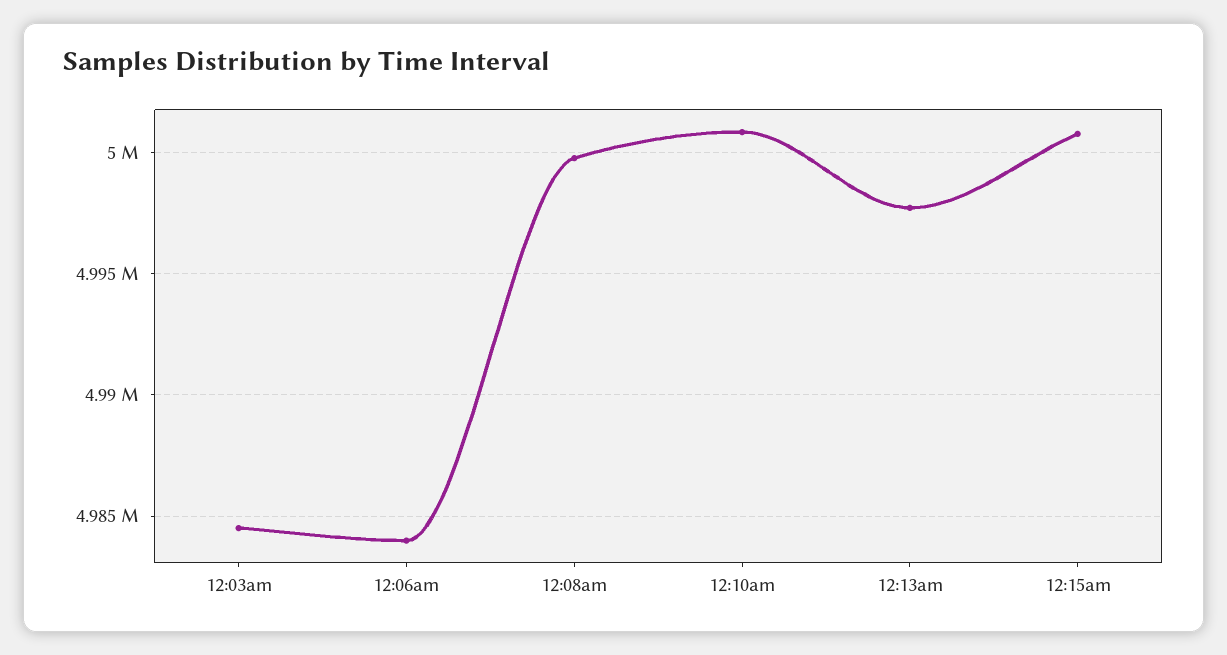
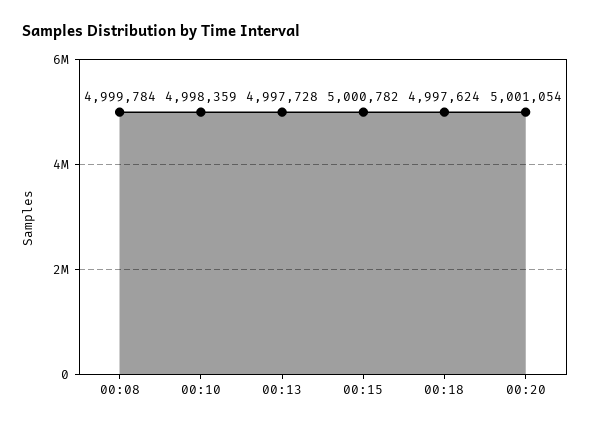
12:03am: 4984500 -> none
12:06am: 4984000 -> none
12:10am: 5001000 -> 4998359
00:18: none -> 4997624
00:20: none -> 5001054

